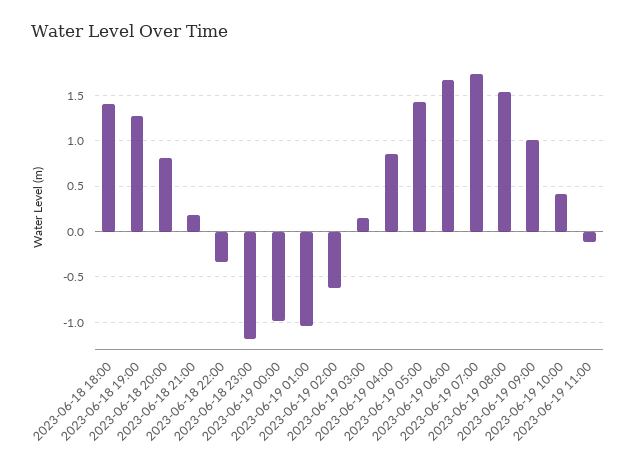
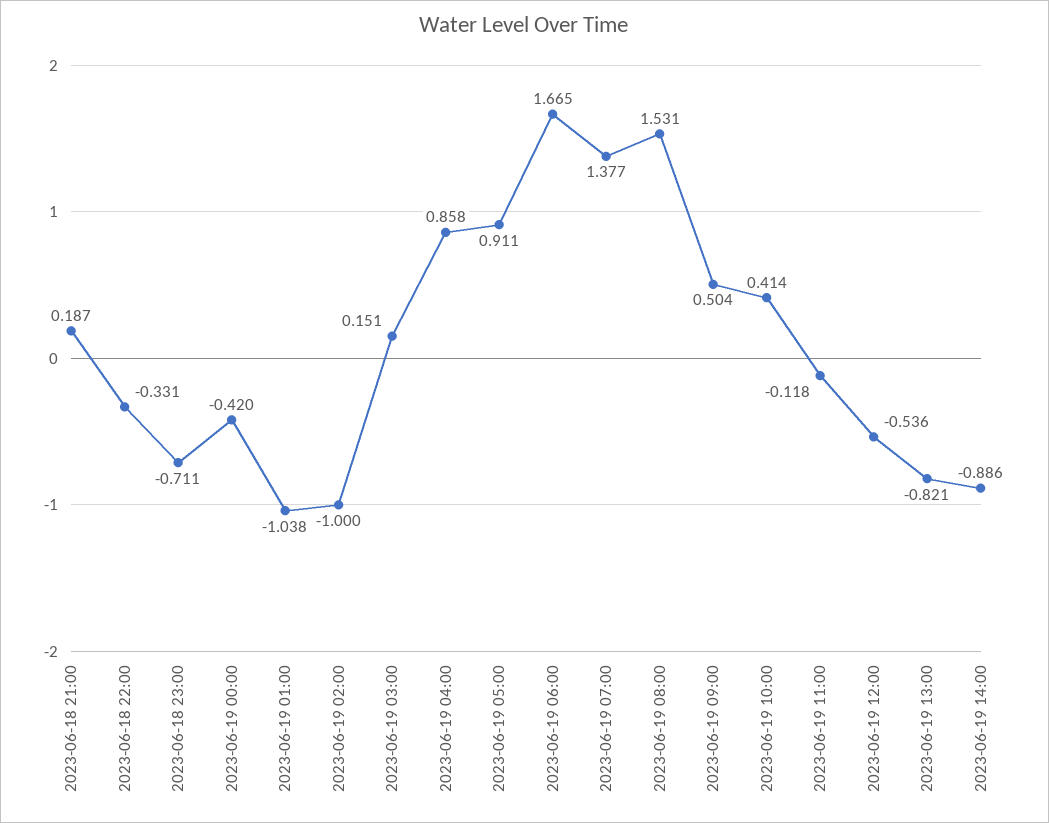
2023-06-18 18:00: 1.4 -> none
2023-06-18 19:00: 1.3 -> none
2023-06-18 20:00: 0.8 -> none
2023-06-18 23:00: -1.2 -> -0.711
2023-06-19 00:00: -1 -> -0.42
2023-06-19 02:00: -0.6 -> -1
2023-06-19 05:00: 1.4 -> 0.911
2023-06-19 07:00: 1.7 -> 1.377
2023-06-19 09:00: 1 -> 0.504
2023-06-19 12:00: none -> -0.536
2023-06-19 13:00: none -> -0.821
2023-06-19 14:00: none -> -0.886

